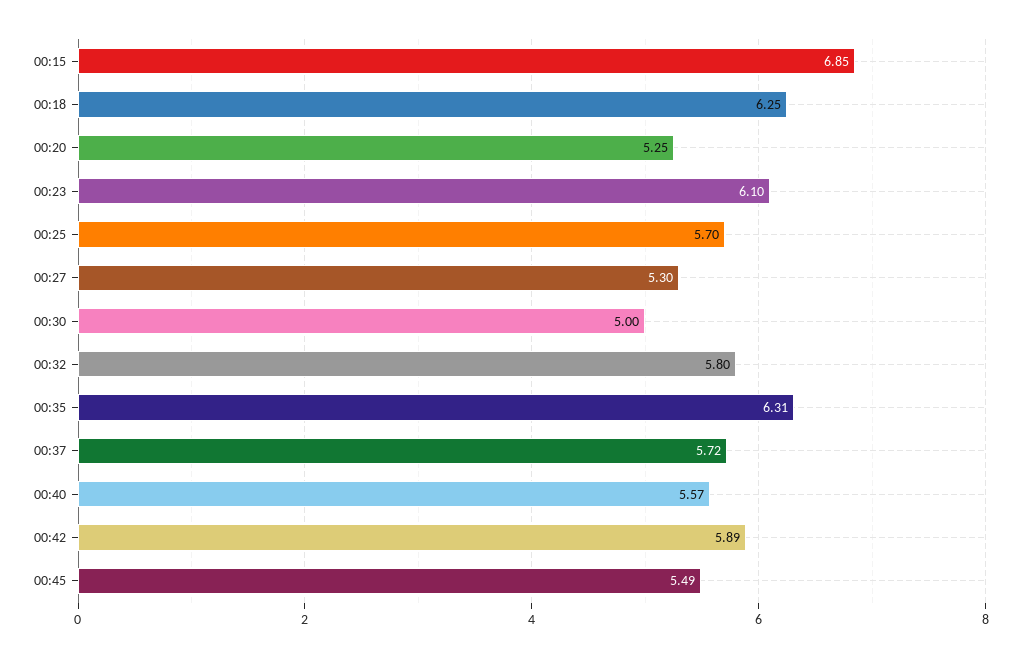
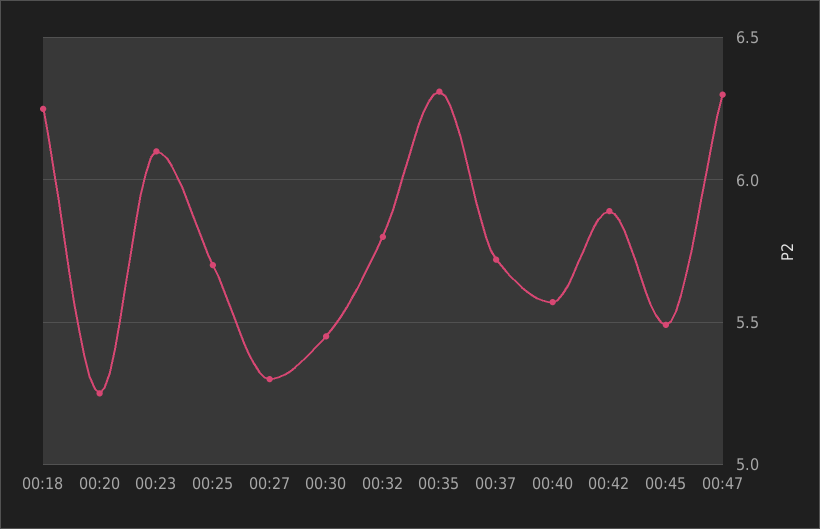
00:15: 6.85 -> none
00:30: 5 -> 5.45
00:47: none -> 6.3

